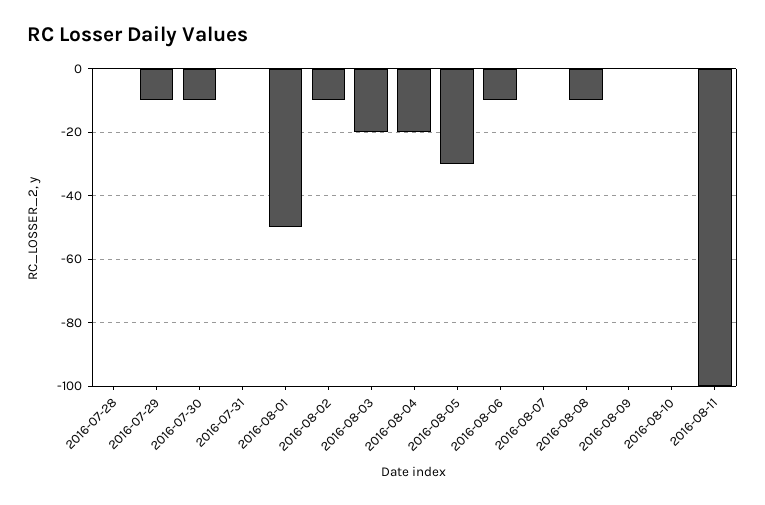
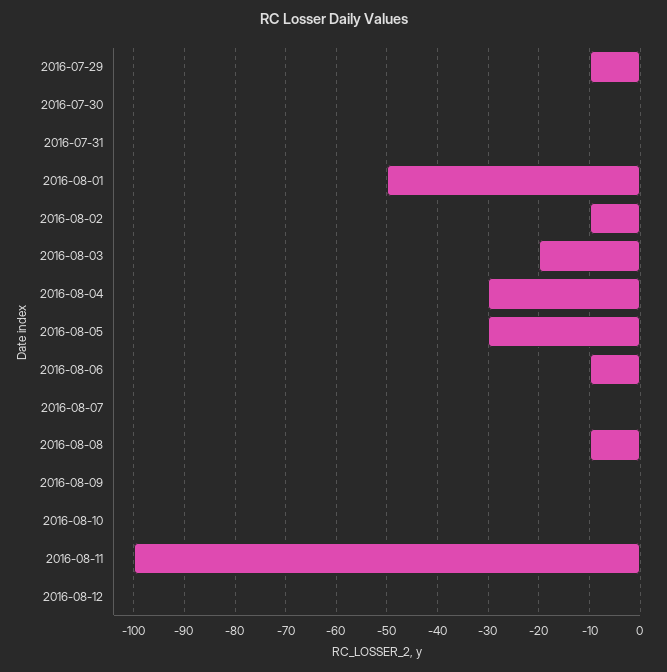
2016-07-28: 0 -> none
2016-07-30: -10 -> 0
2016-08-04: -20 -> -30
2016-08-12: none -> 0

